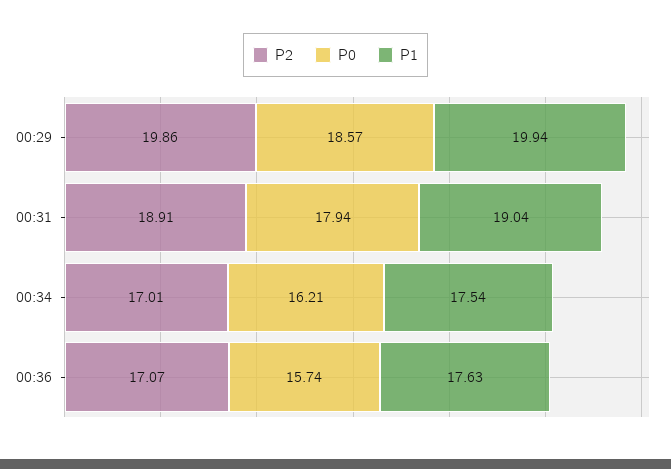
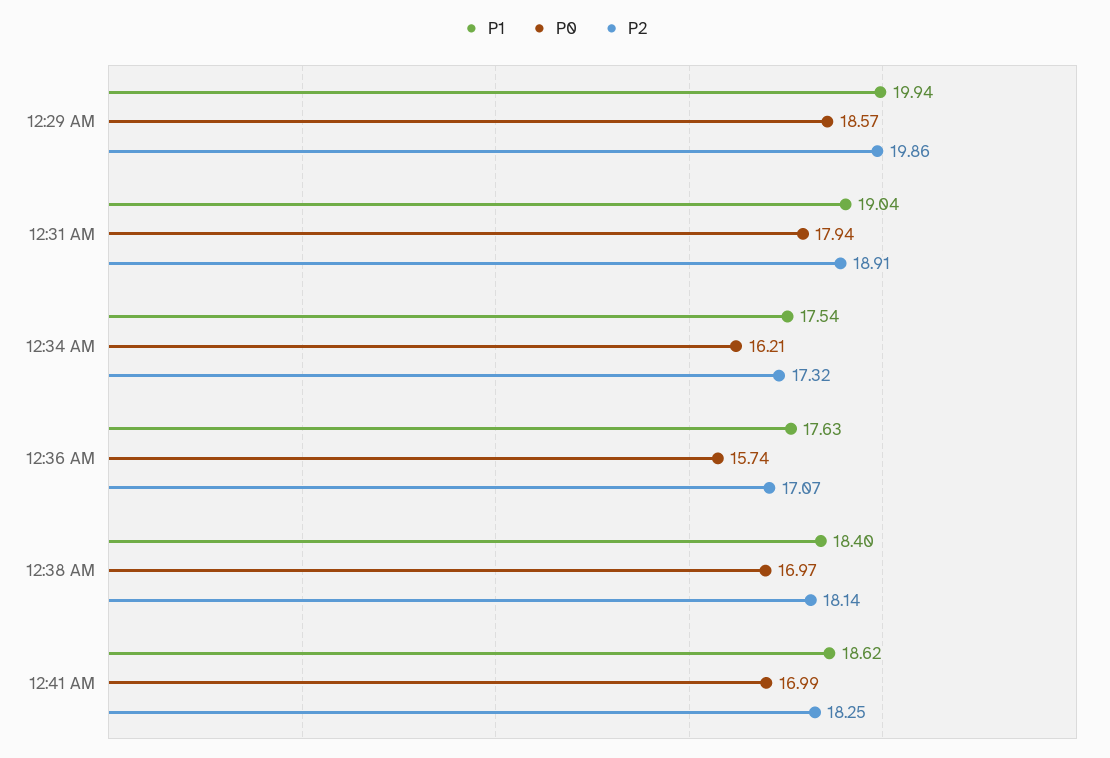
P2, 00:34: 17.01 -> 17.32
P1, 12:38 AM: none -> 18.4
P0, 12:38 AM: none -> 16.97
P2, 12:38 AM: none -> 18.14
P1, 12:41 AM: none -> 18.62
P0, 12:41 AM: none -> 16.99
P2, 12:41 AM: none -> 18.25

